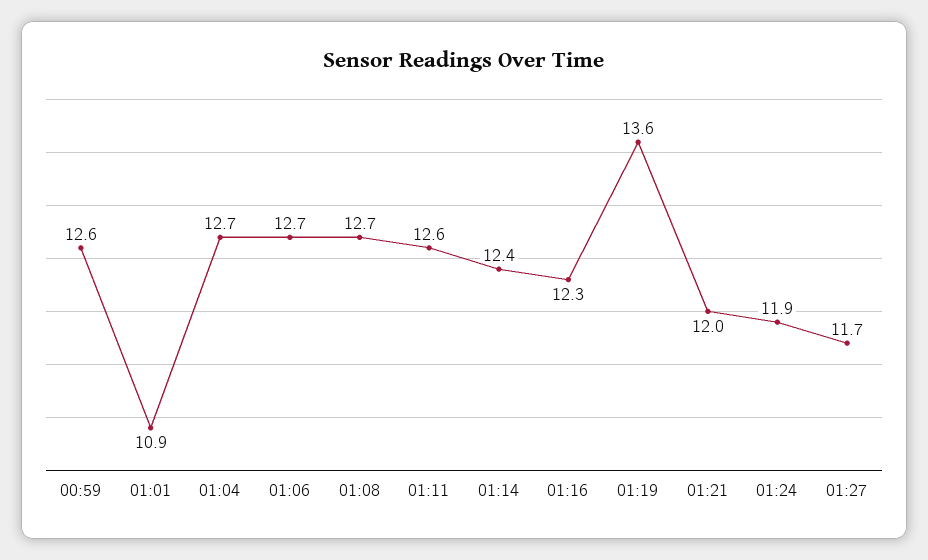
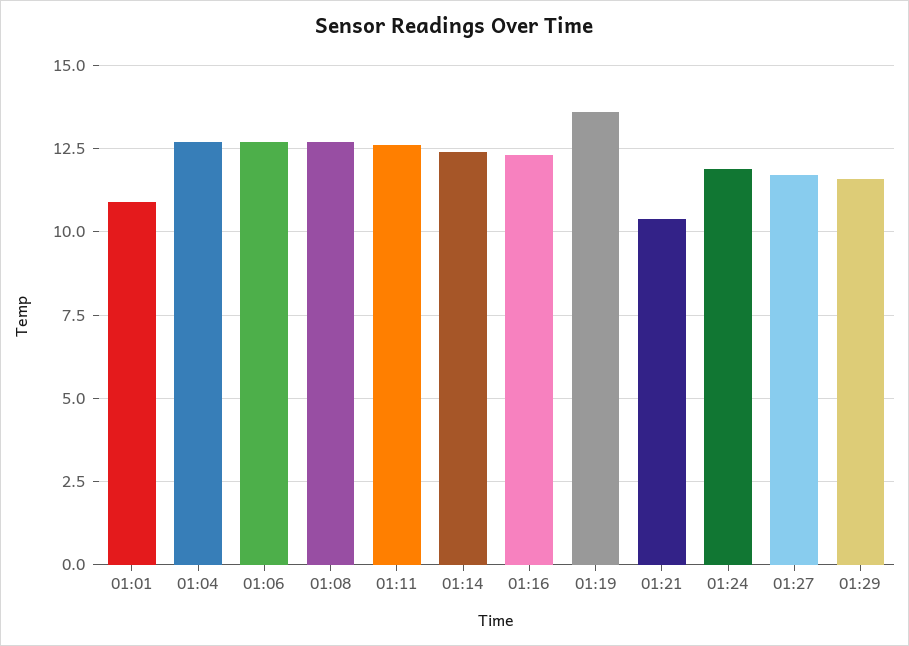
00:59: 12.6 -> none
01:21: 12 -> 10.5
01:29: none -> 11.5

